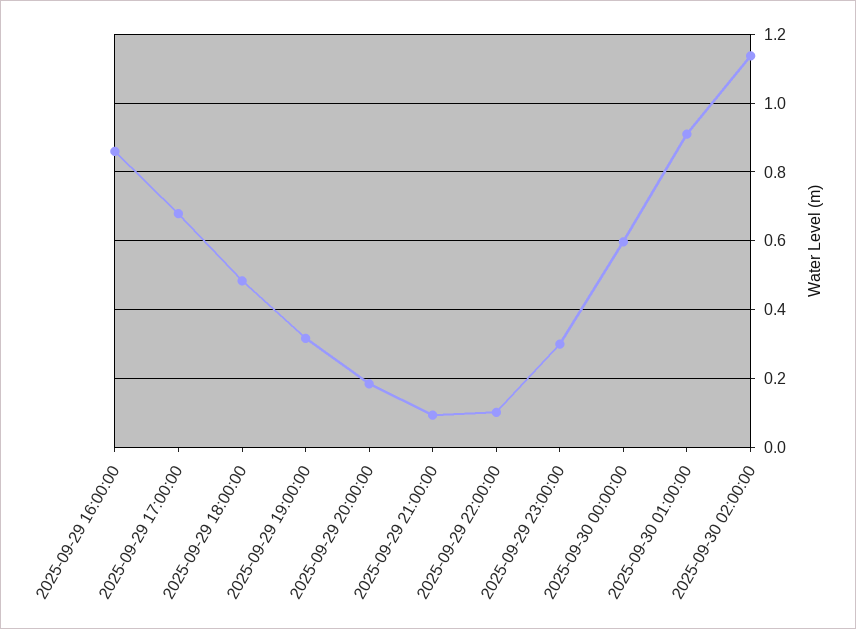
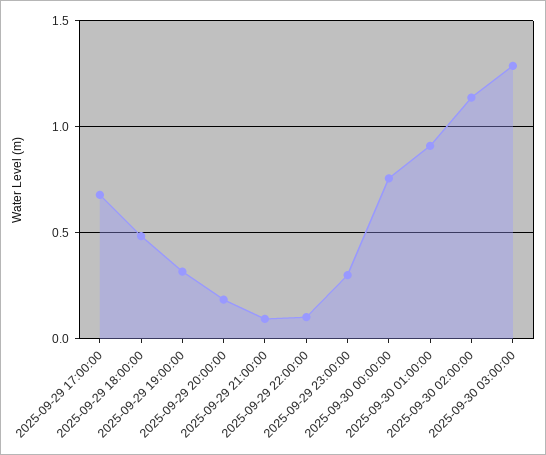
2025-09-29 16:00:00: 0.86 -> none
2025-09-30 00:00:00: 0.6 -> 0.75
2025-09-30 03:00:00: none -> 1.3

